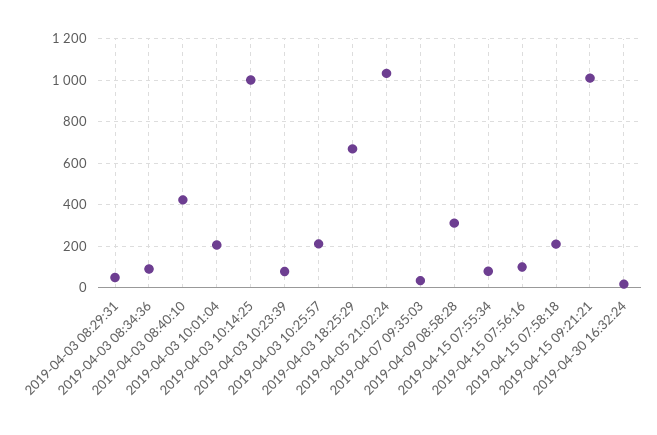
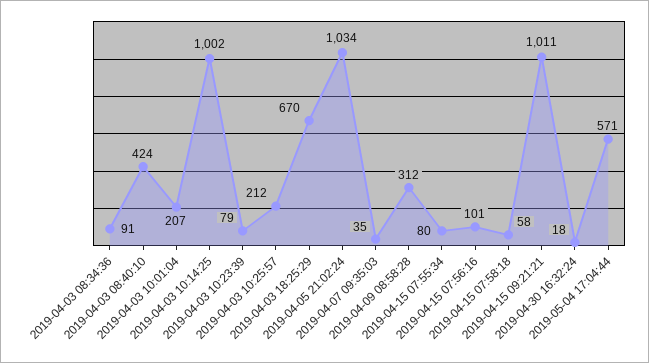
2019-04-03 08:29:31: 50 -> none
2019-04-15 07:58:18: 200 -> 58
2019-05-04 17:04:44: none -> 571

